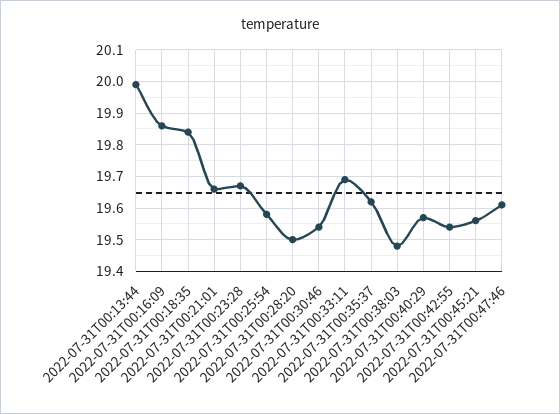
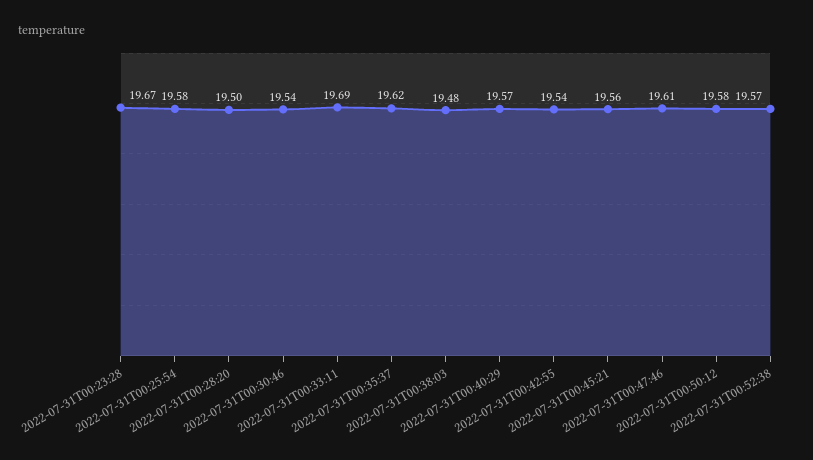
2022-07-31T00:13:44: 20 -> none
2022-07-31T00:16:09: 19.85 -> none
2022-07-31T00:18:35: 19.85 -> none
2022-07-31T00:21:01: 19.65 -> none
2022-07-31T00:50:12: none -> 19.58
2022-07-31T00:52:38: none -> 19.57

